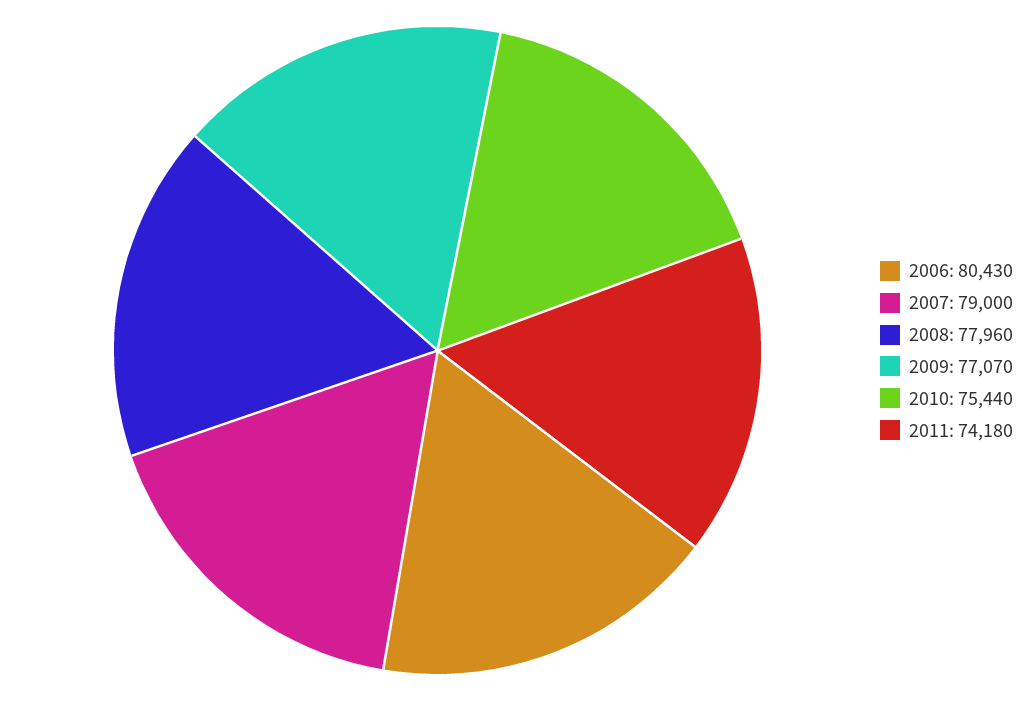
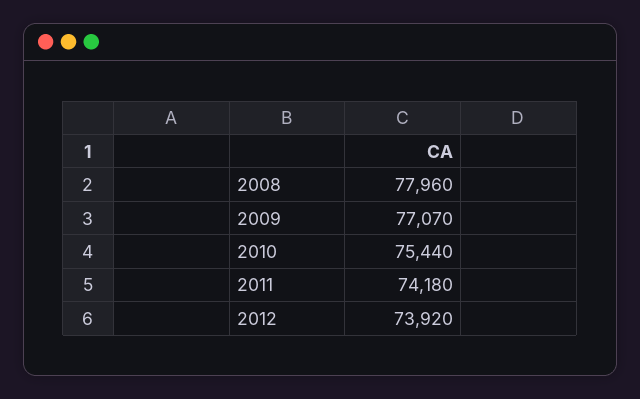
2006: 80430 -> none
2007: 79000 -> none
2012: none -> 73920

